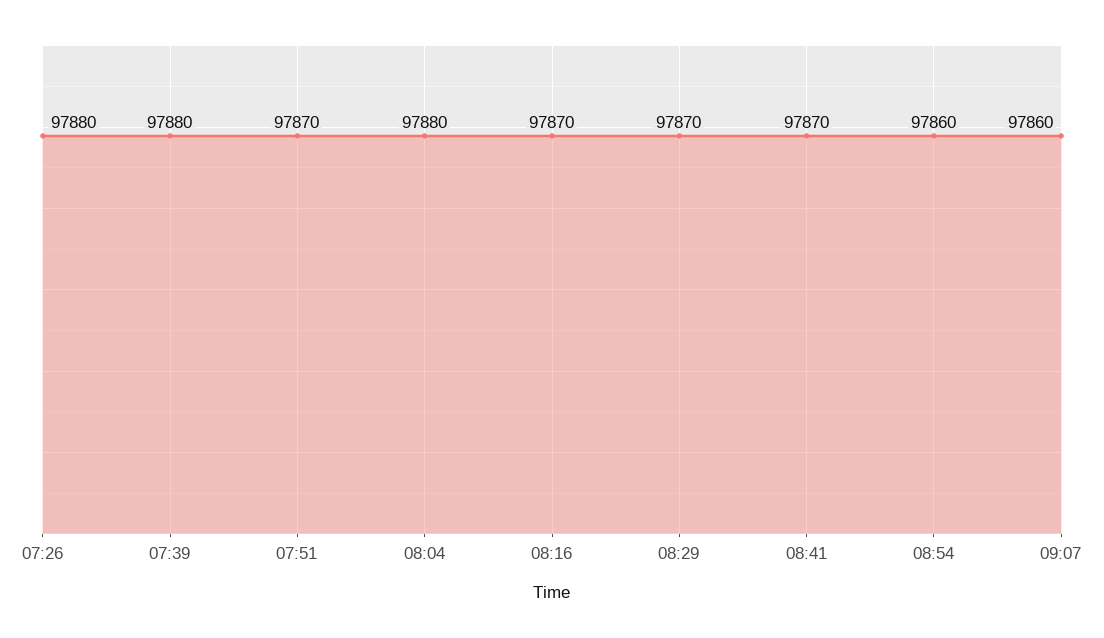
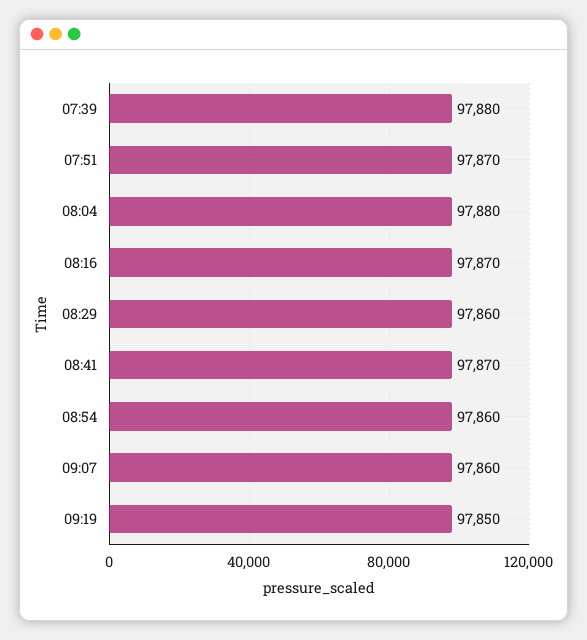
07:26: 97880 -> none
08:29: 97870 -> 97860
09:19: none -> 97850

